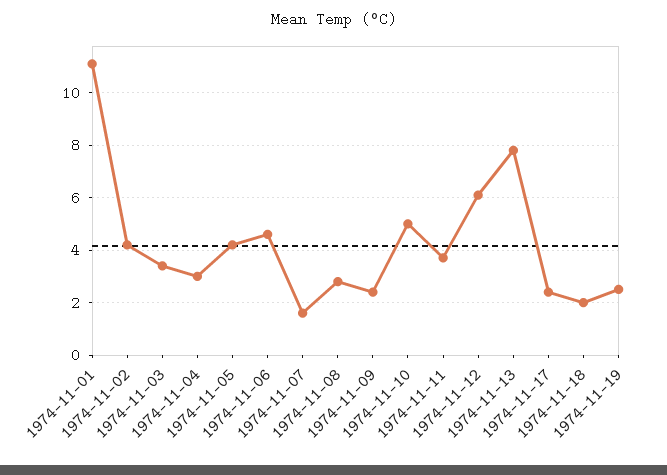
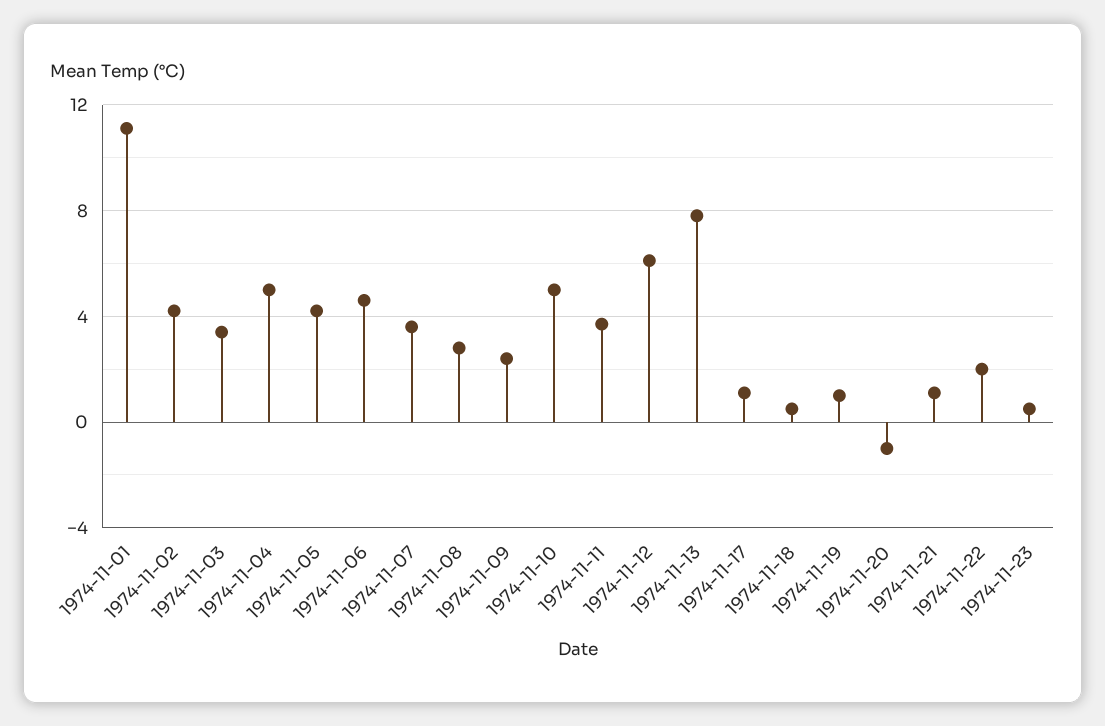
1974-11-04: 3 -> 5
1974-11-07: 1.5 -> 3.5
1974-11-17: 2.5 -> 1
1974-11-18: 2 -> 0.5
1974-11-19: 2.5 -> 1
1974-11-20: none -> -1
1974-11-21: none -> 1
1974-11-22: none -> 2
1974-11-23: none -> 0.5

